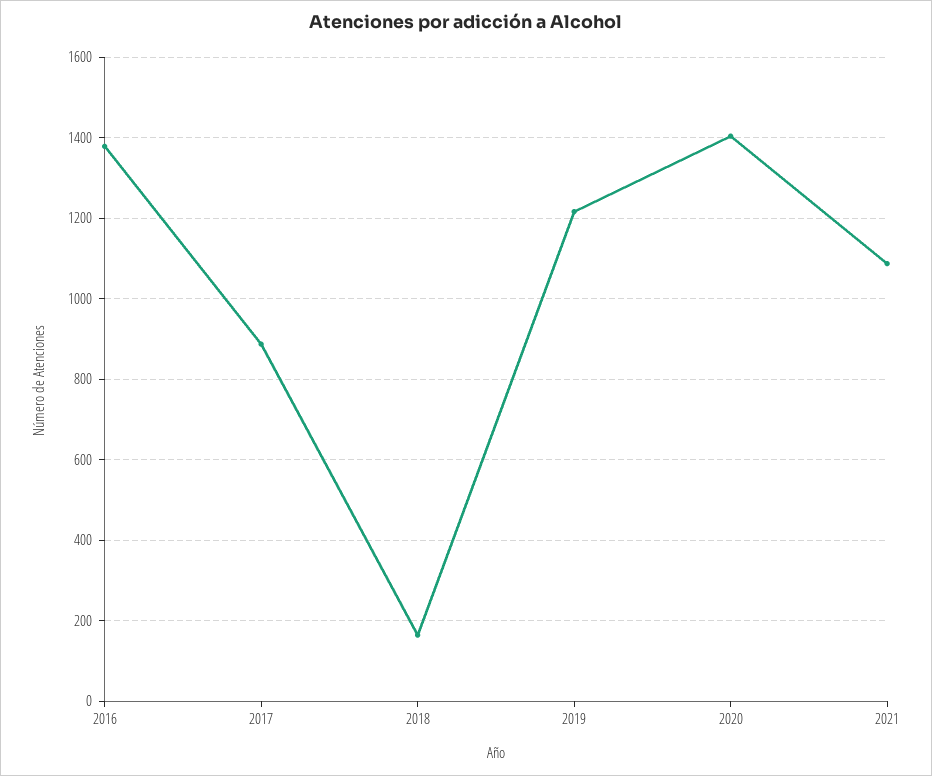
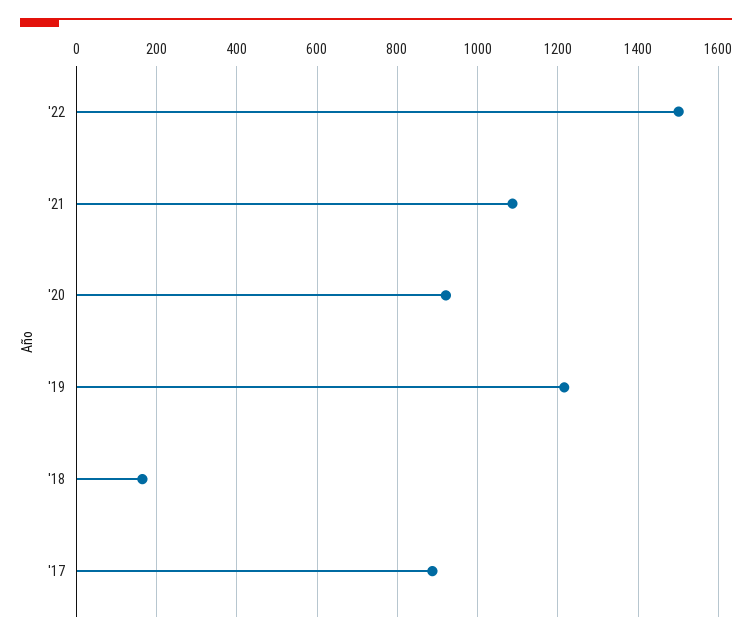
2016: 1380 -> none
2020: 1400 -> 920
'22: none -> 1500

